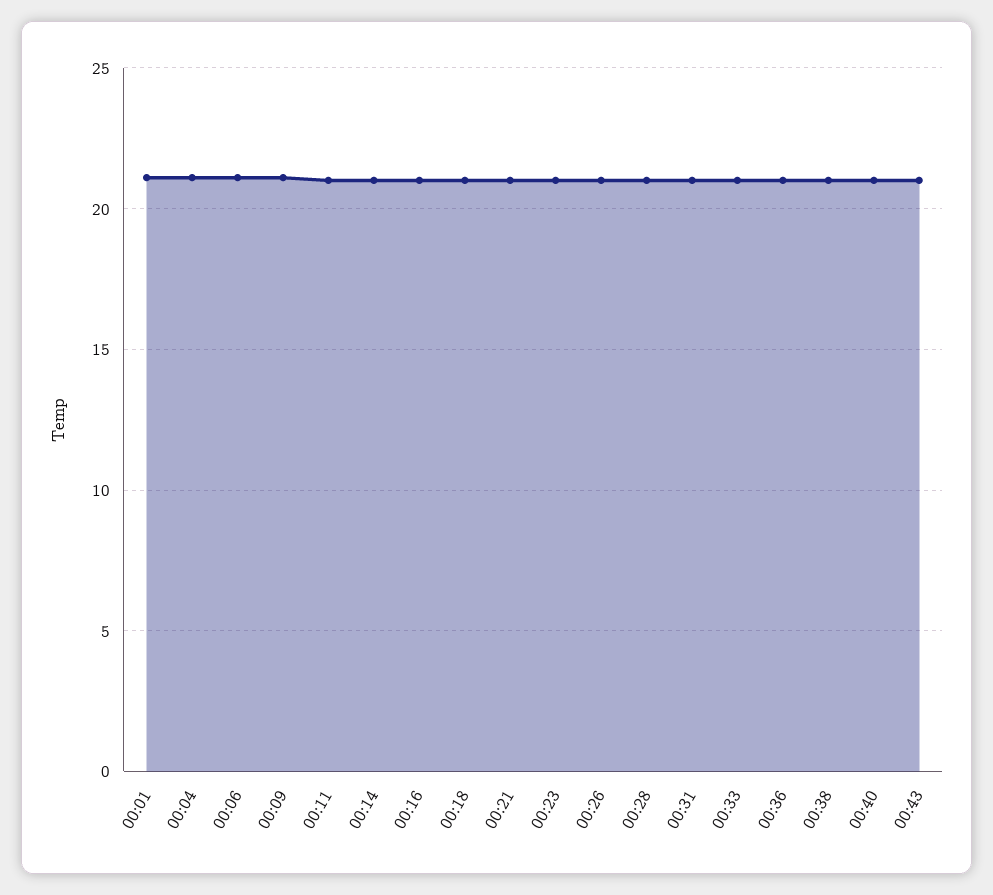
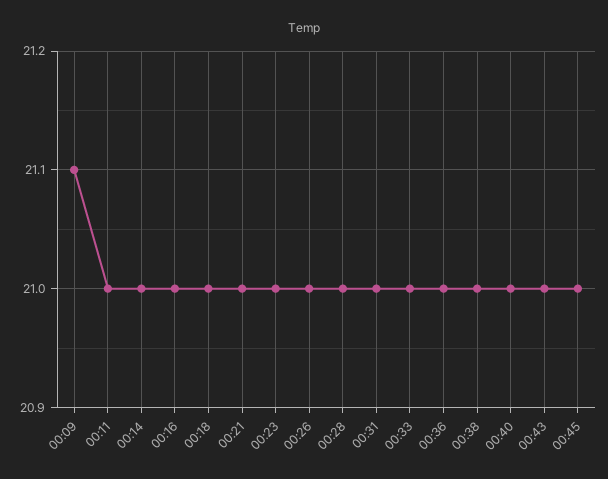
00:01: 21 -> none
00:04: 21 -> none
00:06: 21 -> none
00:45: none -> 21

